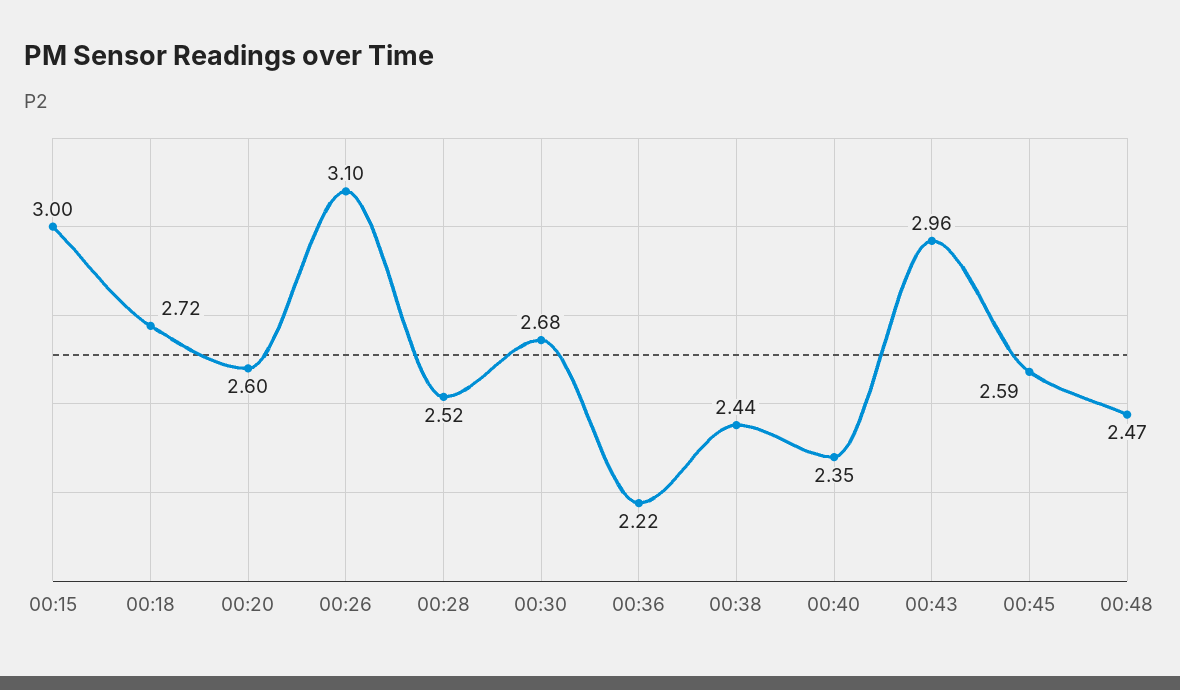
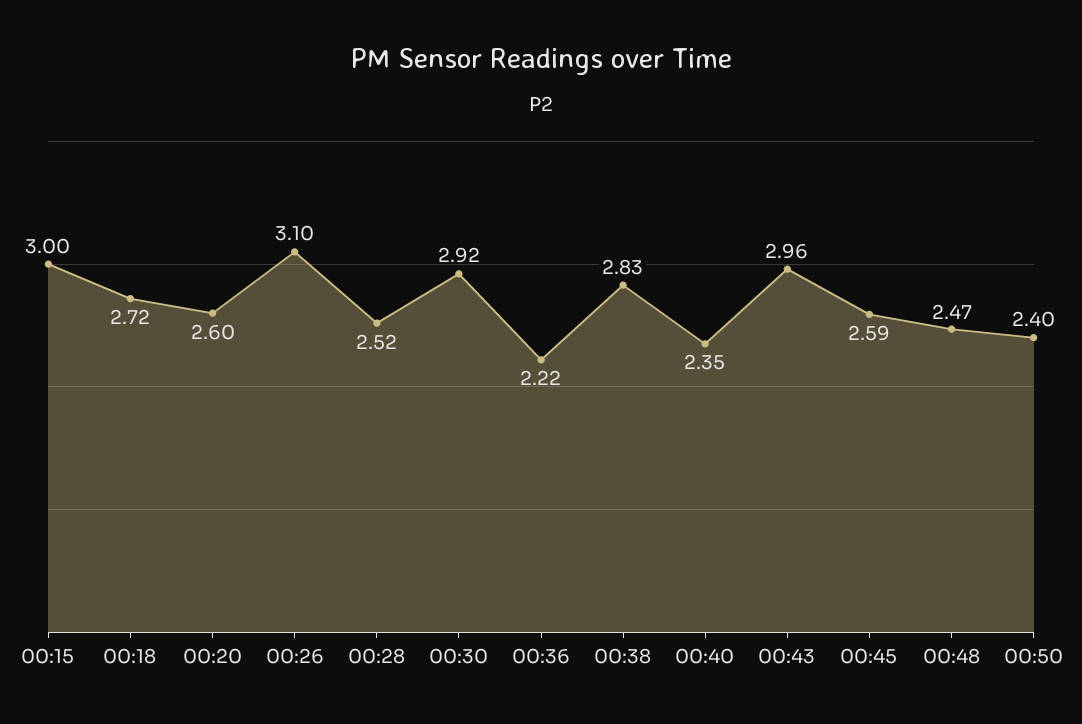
00:30: 2.68 -> 2.92
00:38: 2.44 -> 2.83
00:50: none -> 2.4

